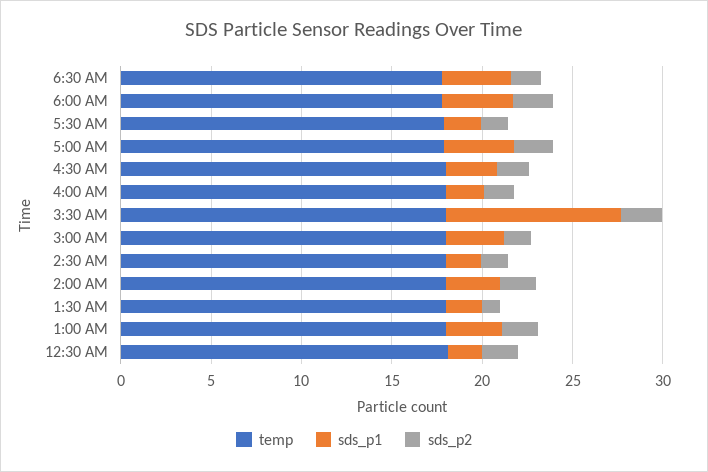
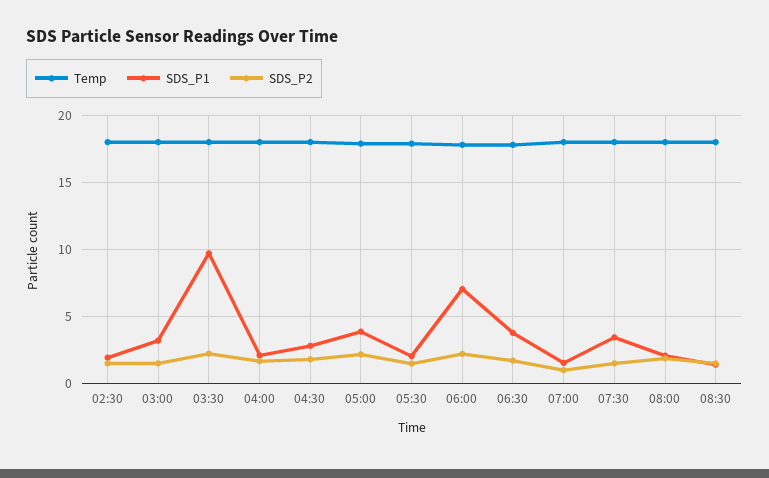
sds_p1, 6:00 AM: 4 -> 7
temp, 2:00 AM: 18 -> none
sds_p1, 2:00 AM: 3 -> none
sds_p2, 2:00 AM: 2 -> none
temp, 1:30 AM: 18 -> none
sds_p1, 1:30 AM: 2 -> none
sds_p2, 1:30 AM: 1 -> none
temp, 1:00 AM: 18 -> none
sds_p1, 1:00 AM: 3 -> none
sds_p2, 1:00 AM: 2 -> none
temp, 12:30 AM: 18 -> none
sds_p1, 12:30 AM: 2 -> none
sds_p2, 12:30 AM: 2 -> none
temp, 07:00: none -> 18
sds_p1, 07:00: none -> 1.5
sds_p2, 07:00: none -> 1
temp, 07:30: none -> 18
sds_p1, 07:30: none -> 3.5
sds_p2, 07:30: none -> 1.5
temp, 08:00: none -> 18
sds_p1, 08:00: none -> 2
sds_p2, 08:00: none -> 2
temp, 08:30: none -> 18
sds_p1, 08:30: none -> 1.5
sds_p2, 08:30: none -> 1.5

